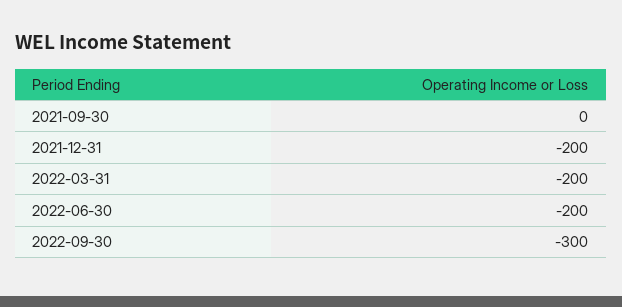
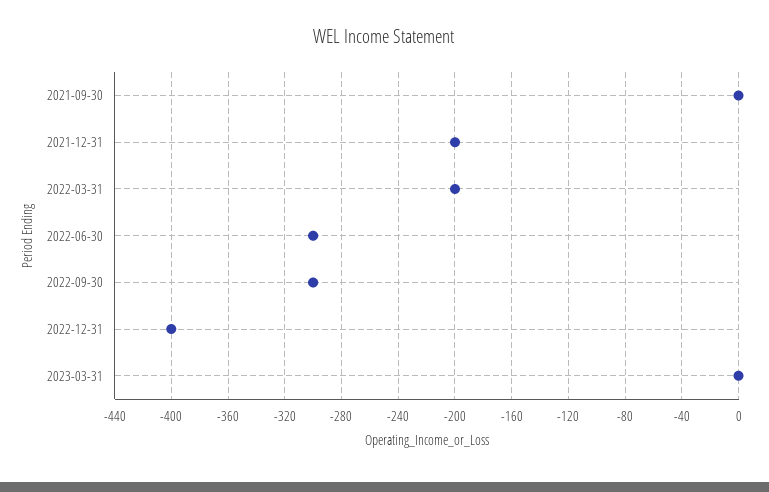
2022-06-30: -200 -> -300
2022-12-31: none -> -400
2023-03-31: none -> 0

